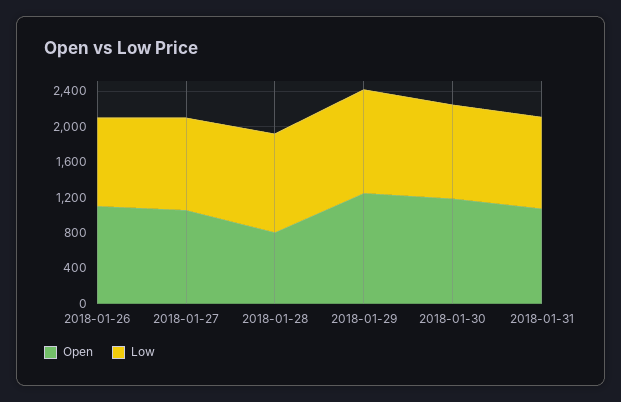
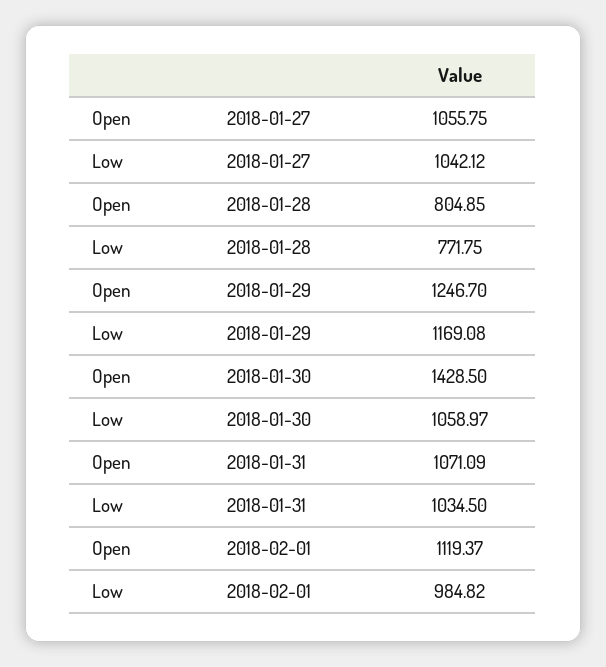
Open, 2018-01-26: 1100 -> none
Low, 2018-01-26: 1000 -> none
Low, 2018-01-28: 1100 -> 771.75
Open, 2018-01-30: 1200 -> 1428.5
Open, 2018-02-01: none -> 1119.37
Low, 2018-02-01: none -> 984.82

